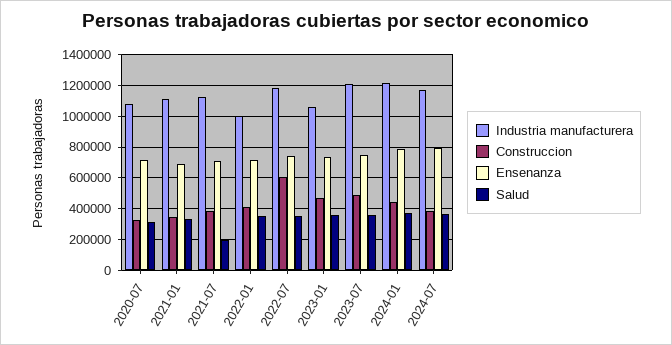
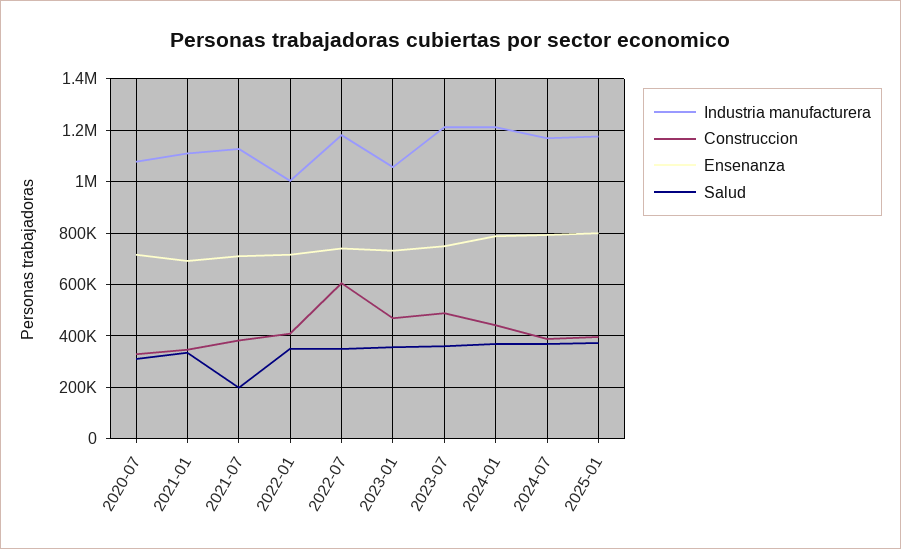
Industria manufacturera, 2025-01: none -> 1175000
Construccion, 2025-01: none -> 400000
Ensenanza, 2025-01: none -> 800000
Salud, 2025-01: none -> 375000

